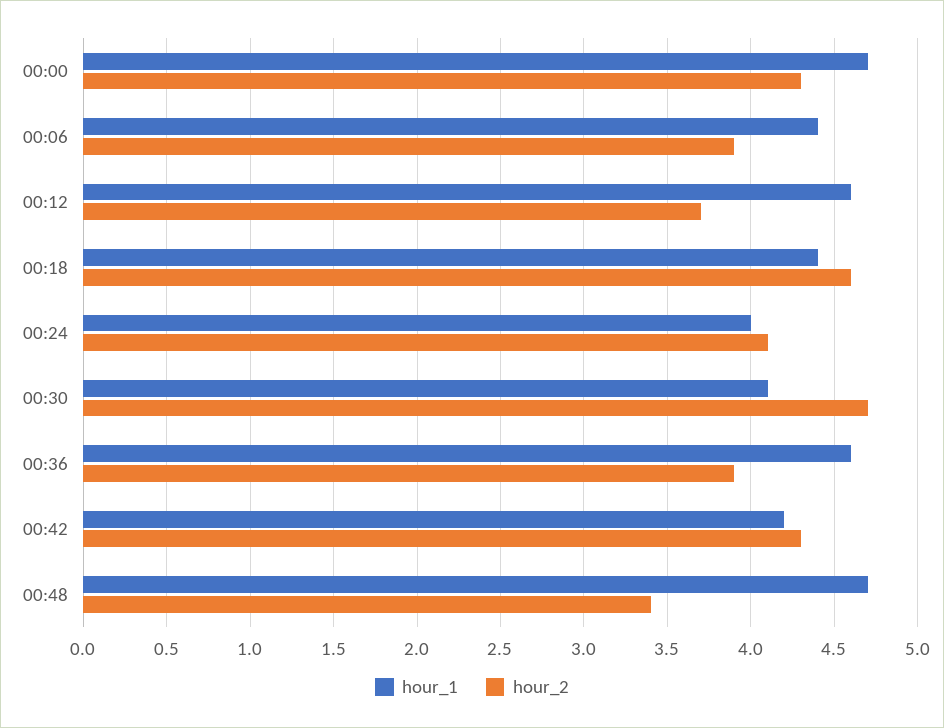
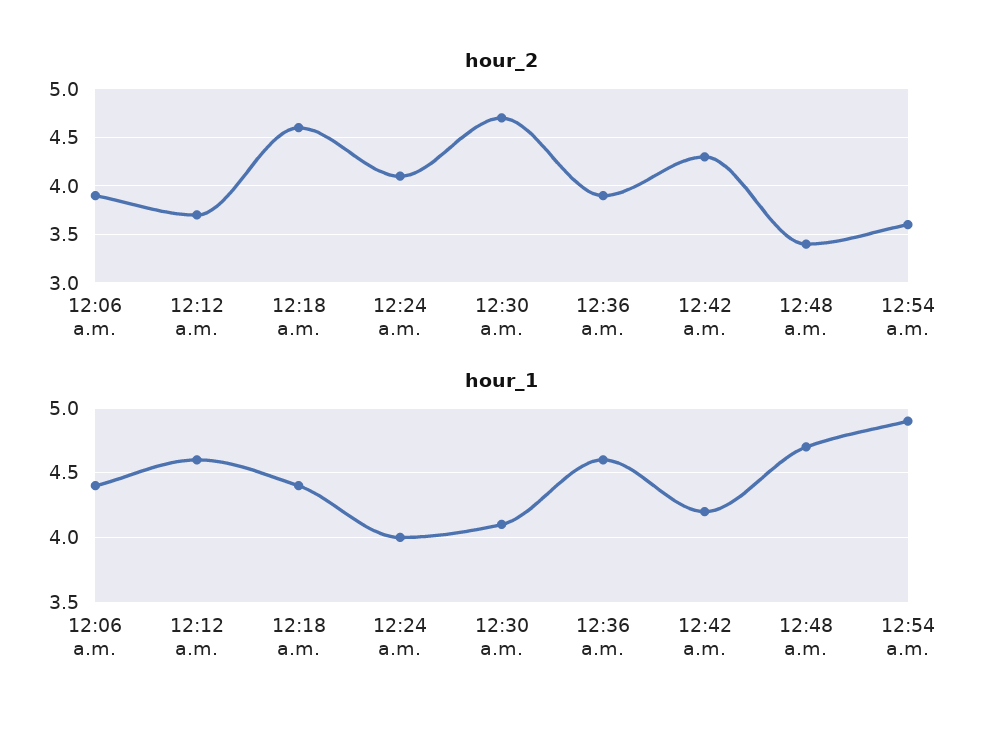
hour_1, 00:00: 4.7 -> none
hour_2, 00:00: 4.3 -> none
hour_2, 12:54 a.m.: none -> 3.6
hour_1, 12:54 a.m.: none -> 4.9

